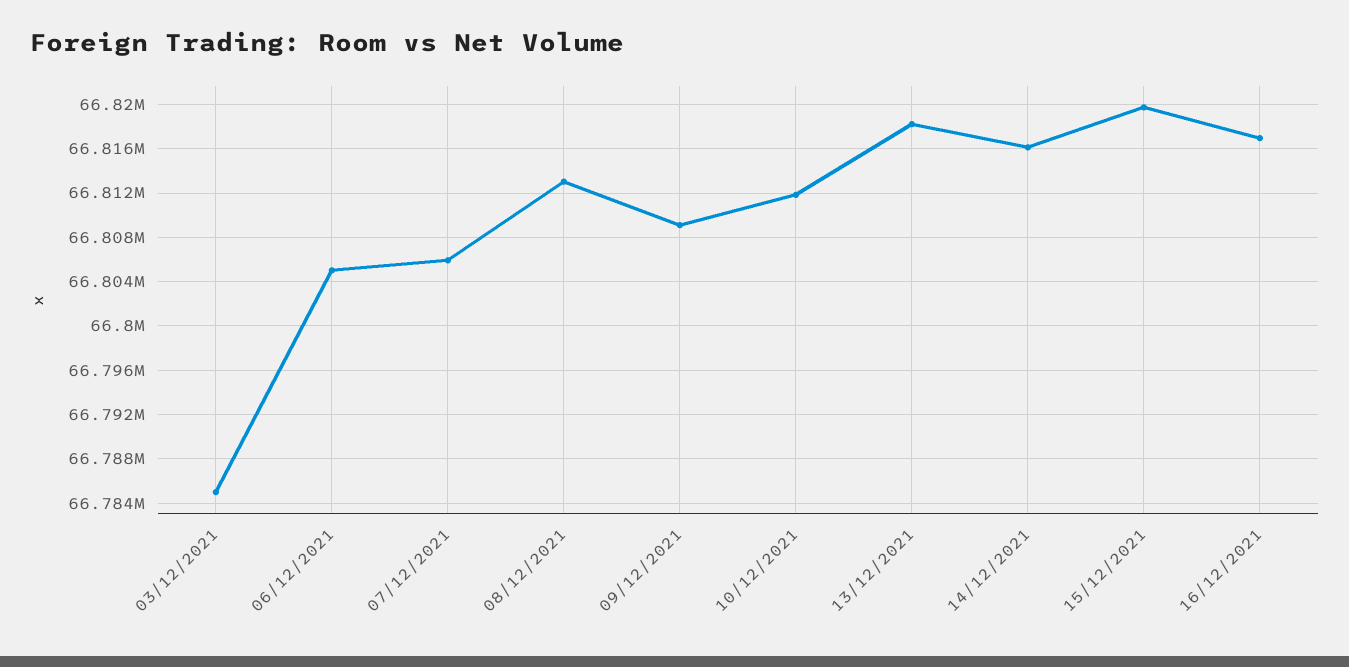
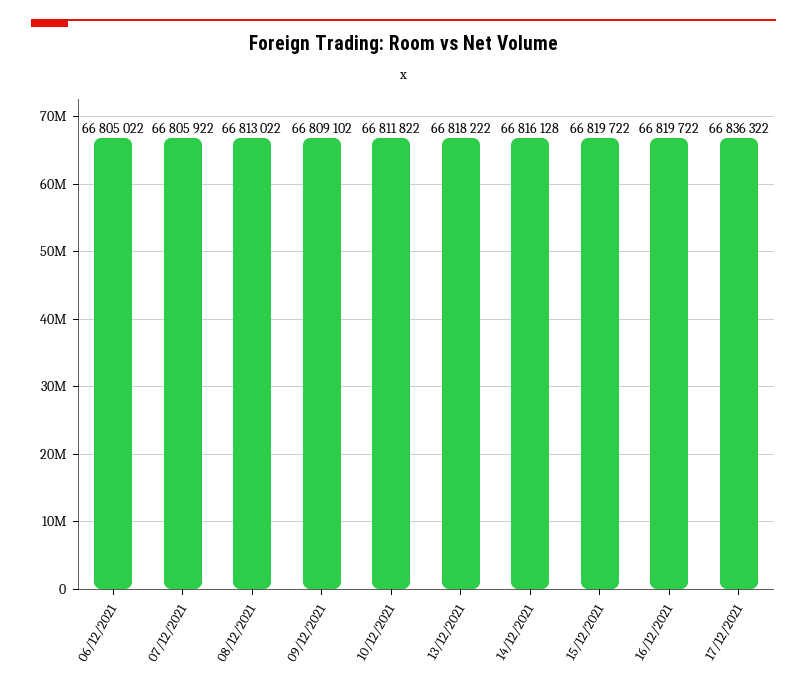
03/12/2021: 66785000 -> none
16/12/2021: 66817000 -> 66819722
17/12/2021: none -> 66836322

